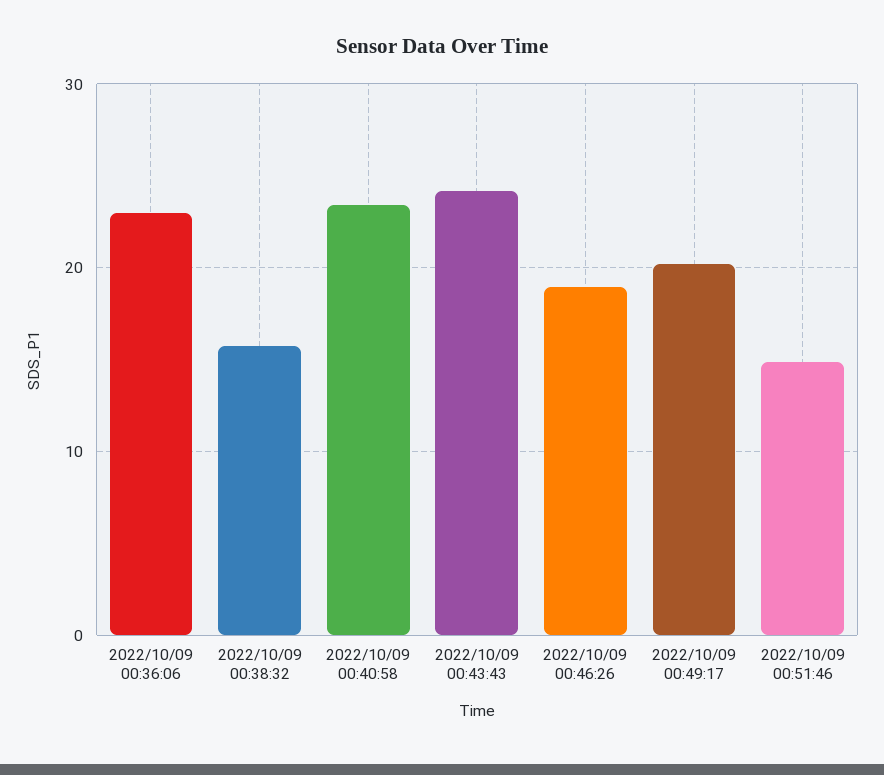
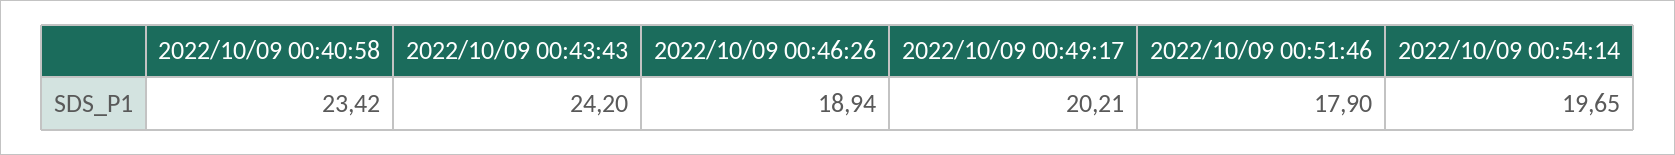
2022/10/09 00:36:06: 23 -> none
2022/10/09 00:38:32: 16 -> none
2022/10/09 00:51:46: 15 -> 17.9
2022/10/09 00:54:14: none -> 19.65

